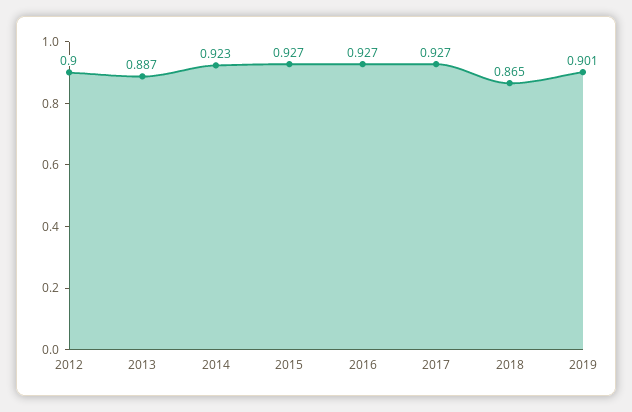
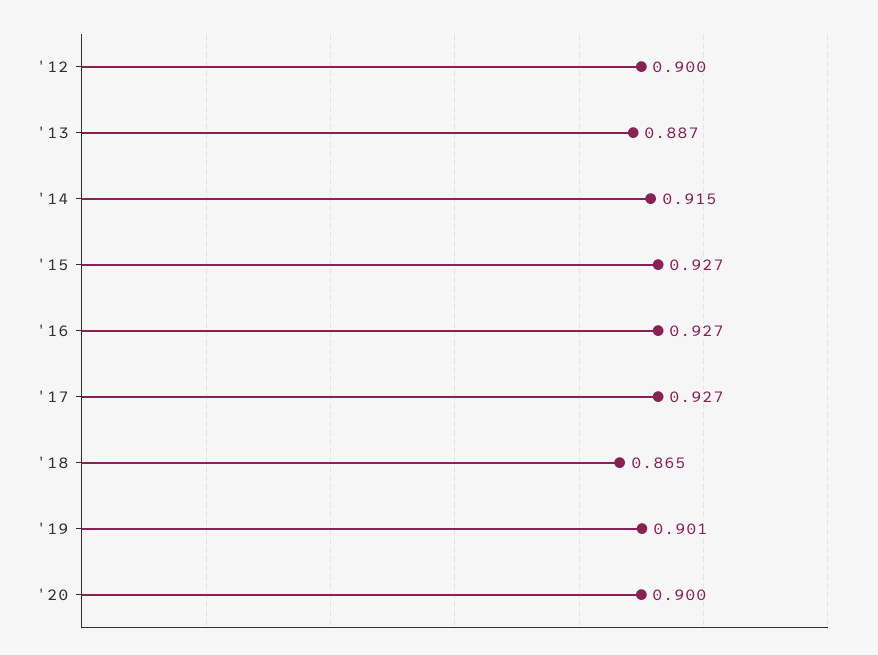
2014: 0.923 -> 0.915
'20: none -> 0.9

